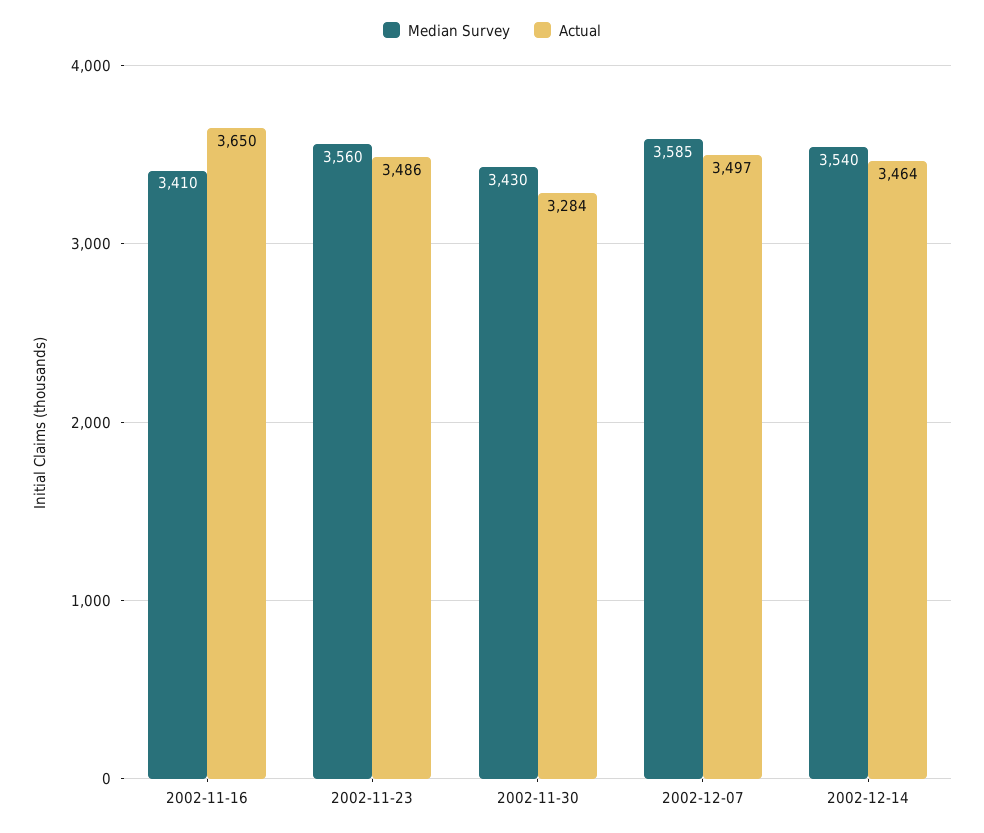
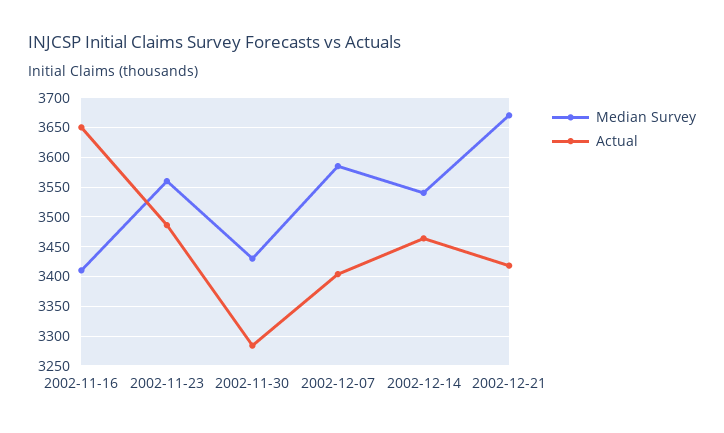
Actual, 2002-12-07: 3497 -> 3400
Median Survey, 2002-12-21: none -> 3675
Actual, 2002-12-21: none -> 3425

